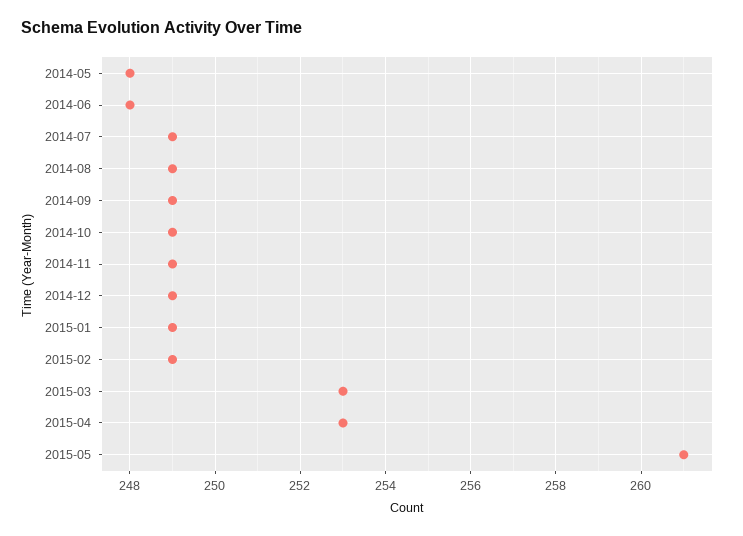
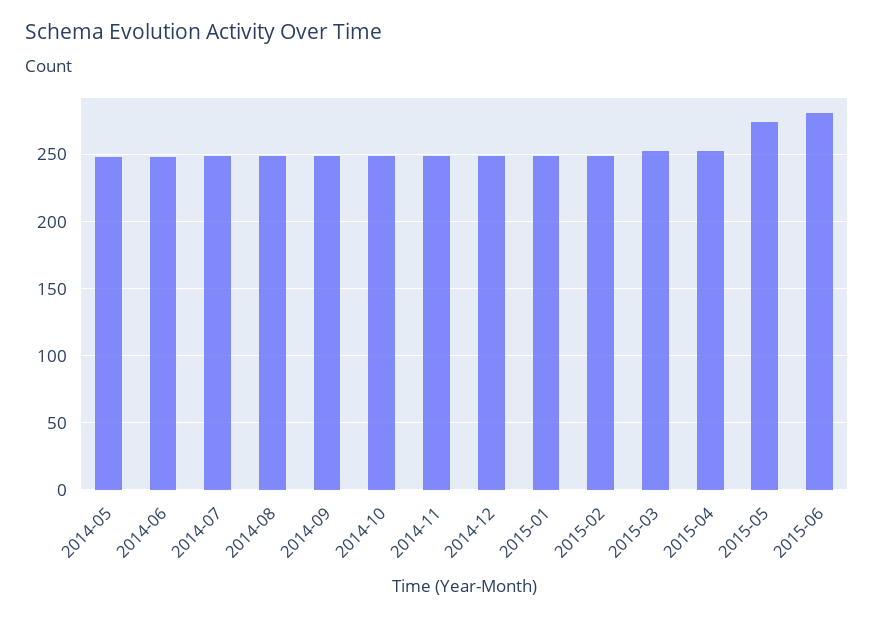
2015-05: 261 -> 275
2015-06: none -> 280

